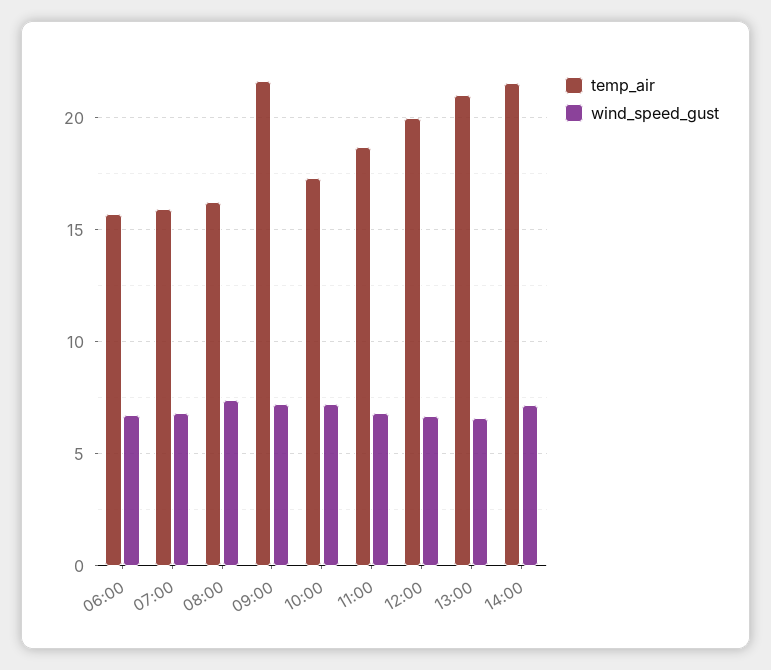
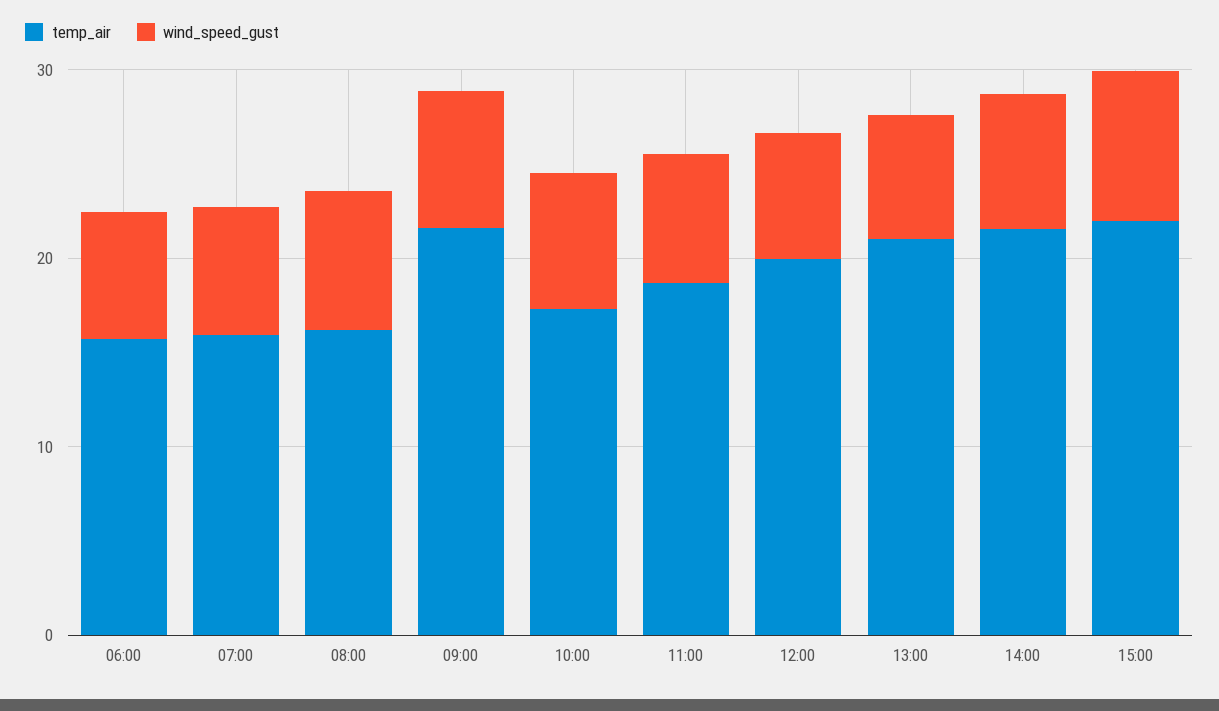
temp_air, 15:00: none -> 22
wind_speed_gust, 15:00: none -> 8

